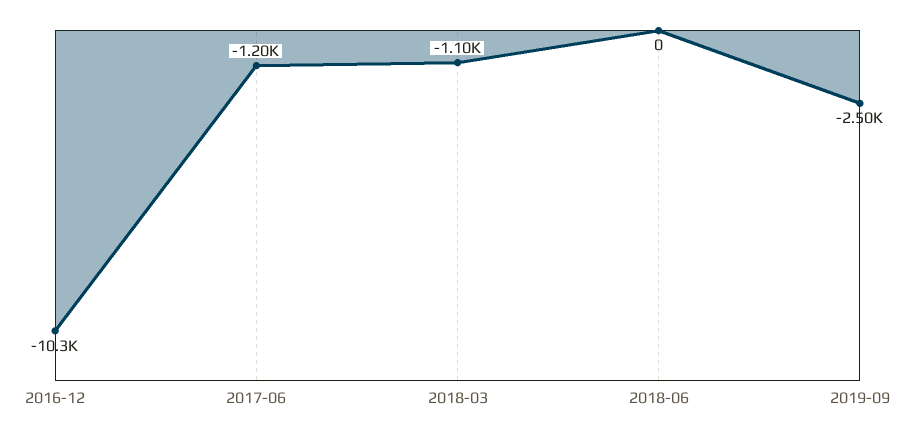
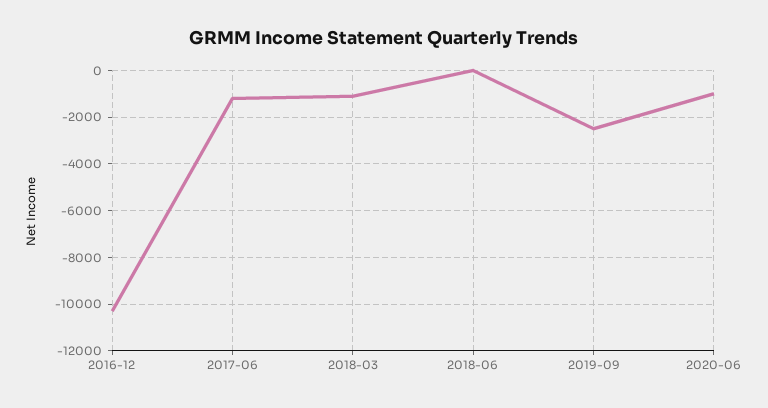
2020-06: none -> -1000

